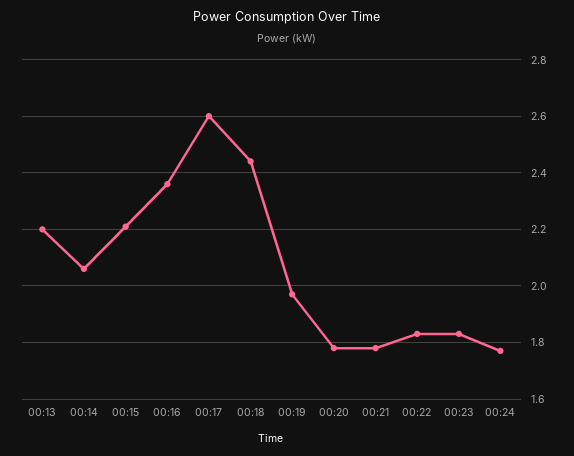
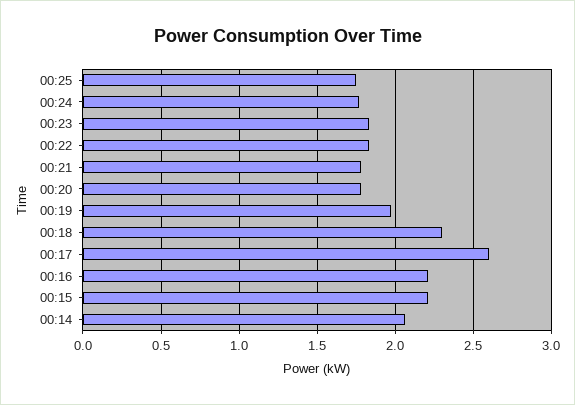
00:13: 2.2 -> none
00:16: 2.35 -> 2.2
00:18: 2.45 -> 2.3
00:25: none -> 1.75

